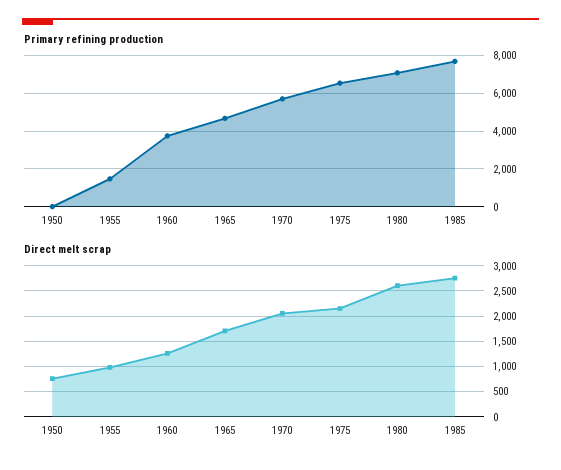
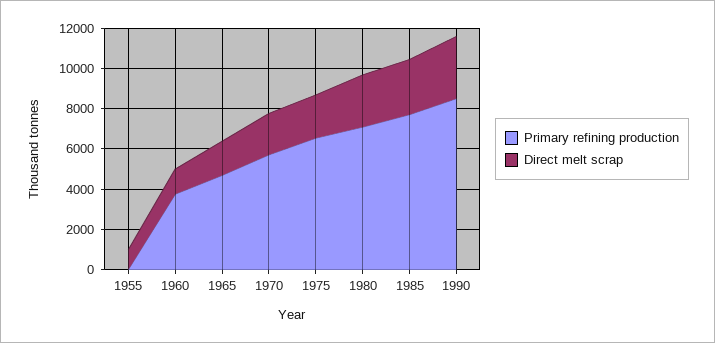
Primary refining production, 1950: 0 -> none
Primary refining production, 1955: 1500 -> 0
Direct melt scrap, 1950: 750 -> none
Primary refining production, 1990: none -> 8500
Direct melt scrap, 1990: none -> 3000

